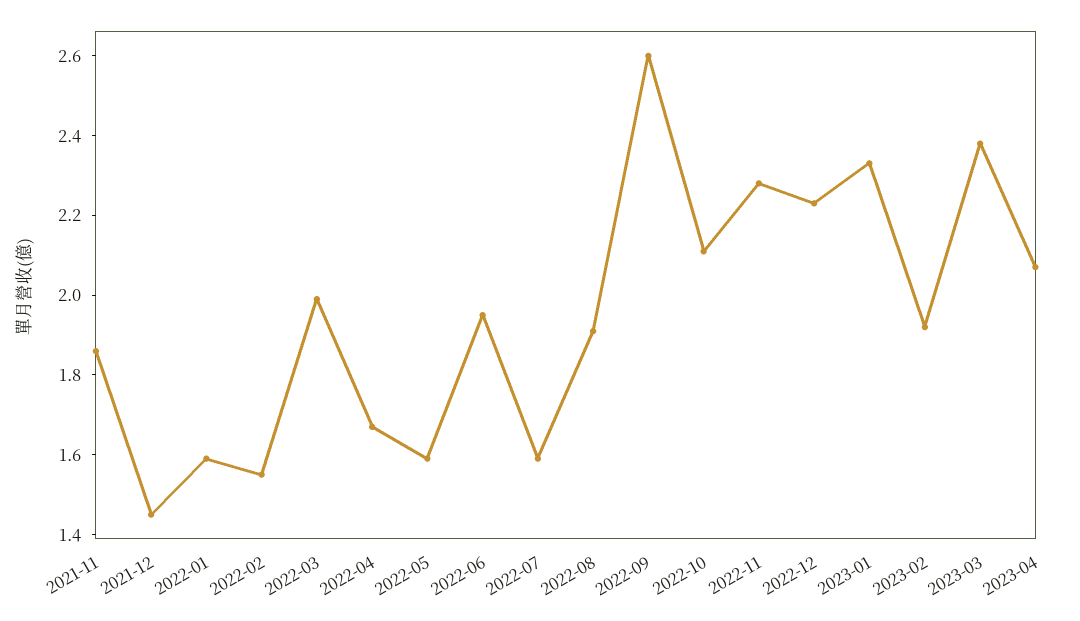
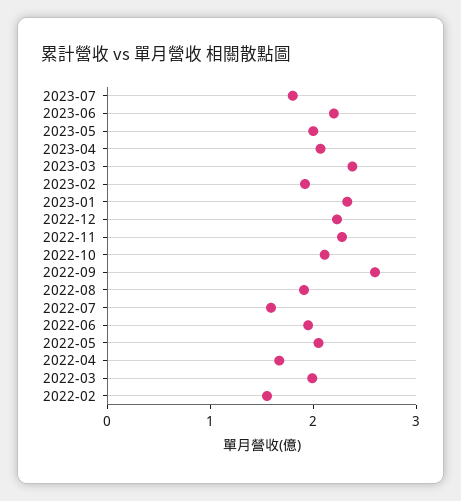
2021-11: 1.85 -> none
2021-12: 1.45 -> none
2022-01: 1.6 -> none
2022-05: 1.6 -> 2
2023-07: none -> 1.8
2023-06: none -> 2.2
2023-05: none -> 2

